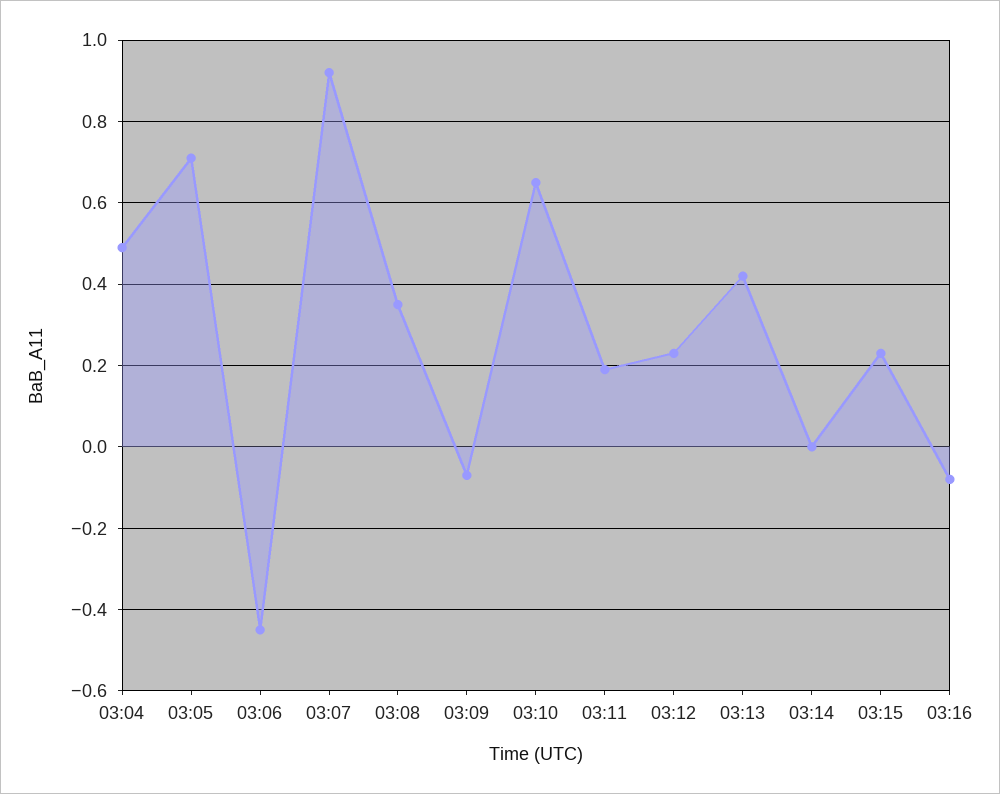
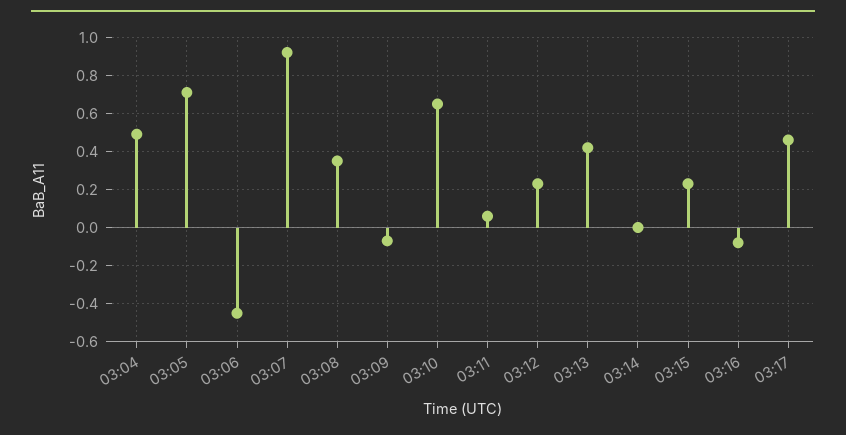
03:11: 0.2 -> 0.05
03:17: none -> 0.45

